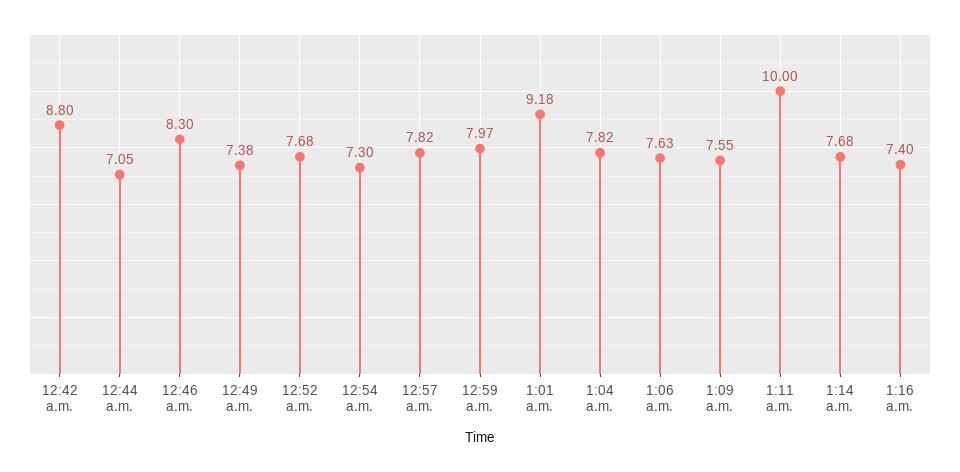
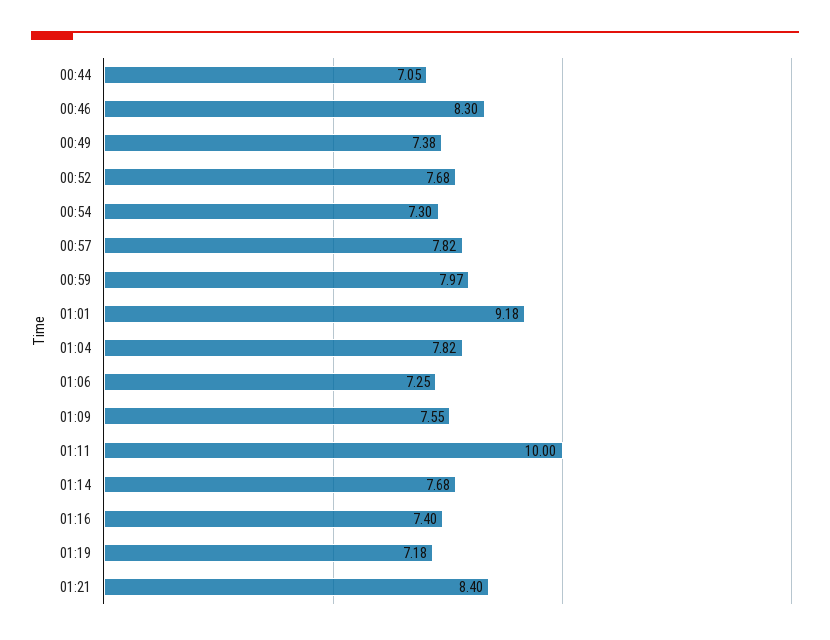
12:42 a.m.: 8.8 -> none
1:06 a.m.: 7.63 -> 7.25
01:19: none -> 7.18
01:21: none -> 8.4

